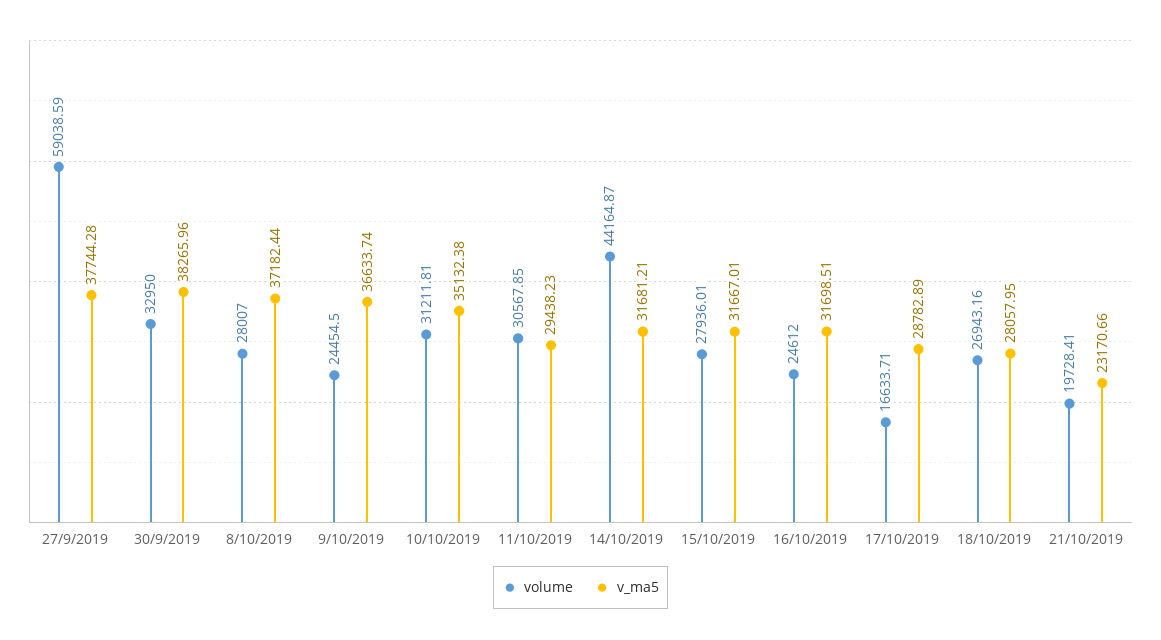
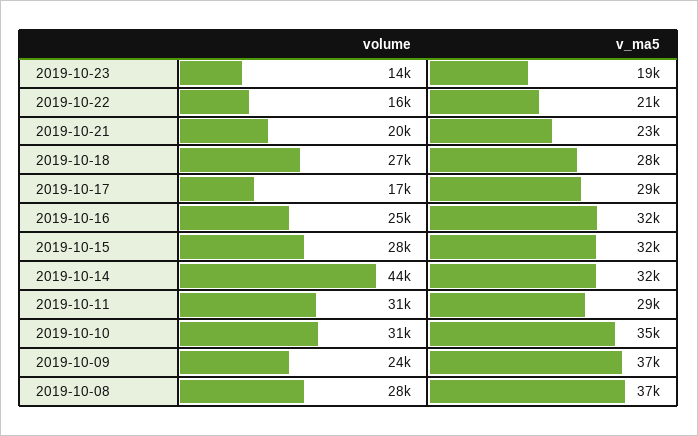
volume, 27/9/2019: 59038.59 -> none
v_ma5, 27/9/2019: 37744.28 -> none
volume, 30/9/2019: 32950 -> none
v_ma5, 30/9/2019: 38265.96 -> none
volume, 2019-10-23: none -> 14000
v_ma5, 2019-10-23: none -> 19000
volume, 2019-10-22: none -> 16000
v_ma5, 2019-10-22: none -> 21000

